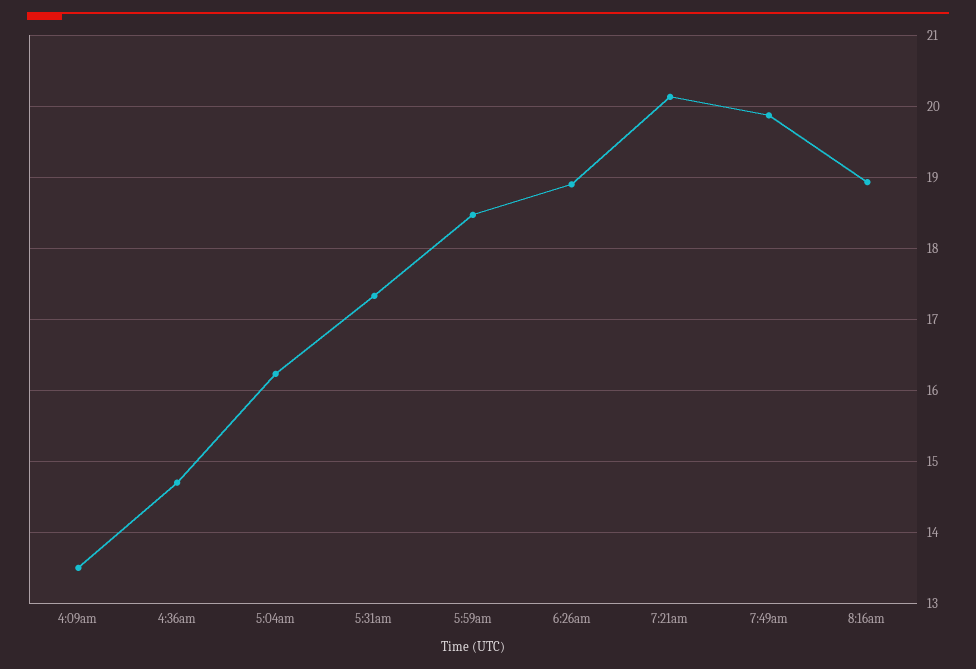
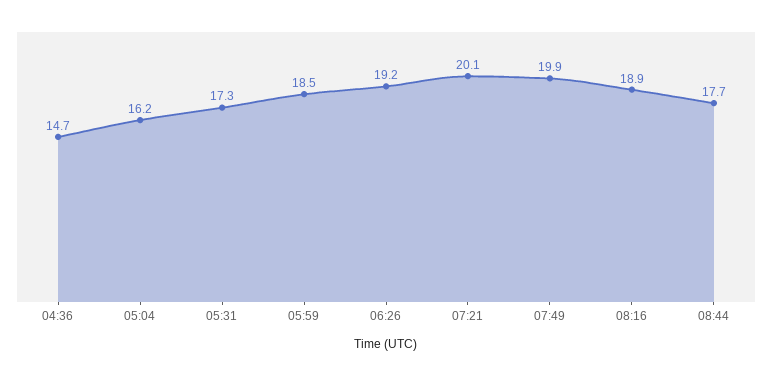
4:09am: 13.5 -> none
6:26am: 18.9 -> 19.2
08:44: none -> 17.7

